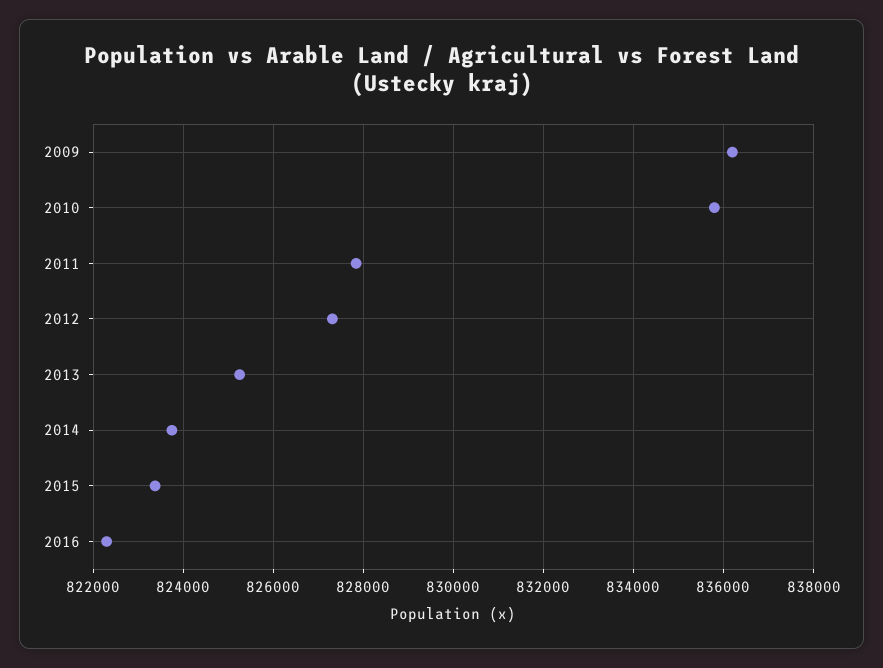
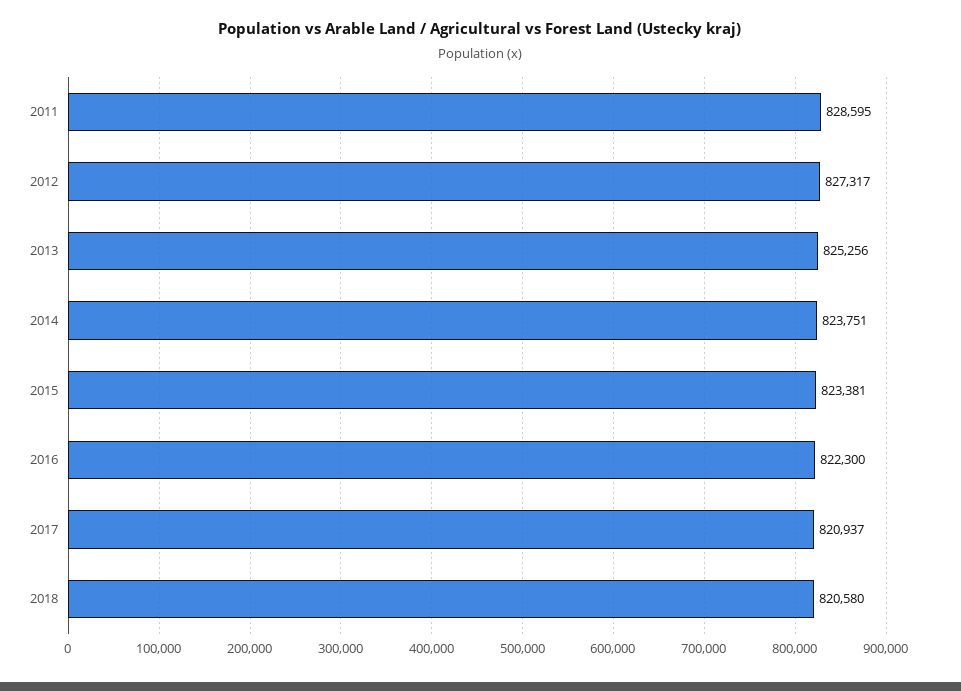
2009: 836200 -> none
2010: 835800 -> none
2011: 827800 -> 828595
2017: none -> 820937
2018: none -> 820580

